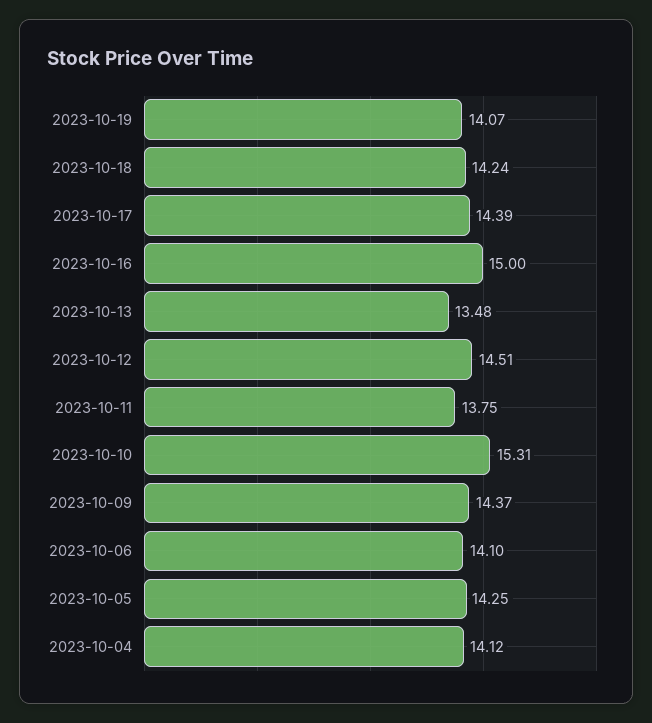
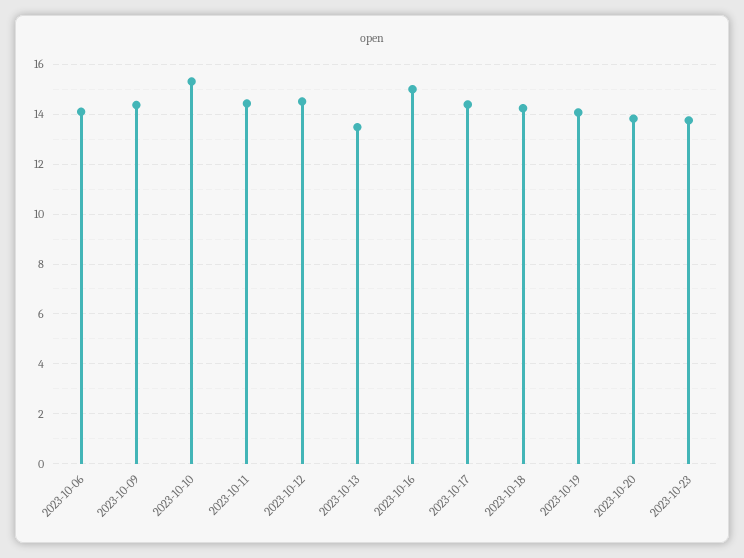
2023-10-11: 13.75 -> 14.5
2023-10-05: 14.25 -> none
2023-10-04: 14.12 -> none
2023-10-20: none -> 13.75
2023-10-23: none -> 13.75

